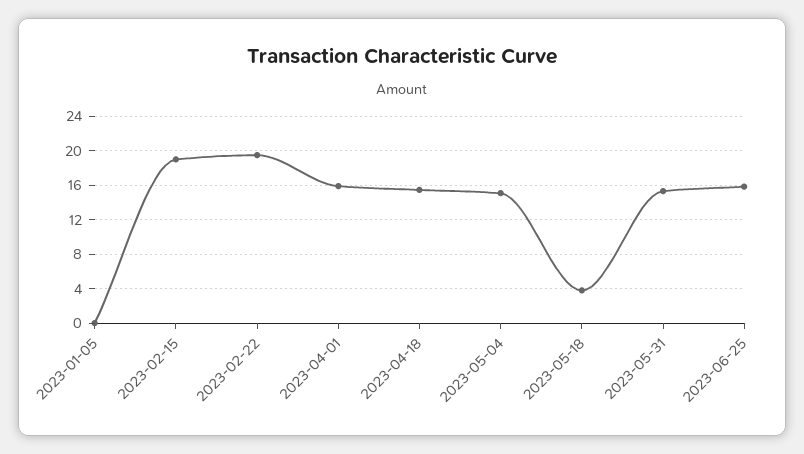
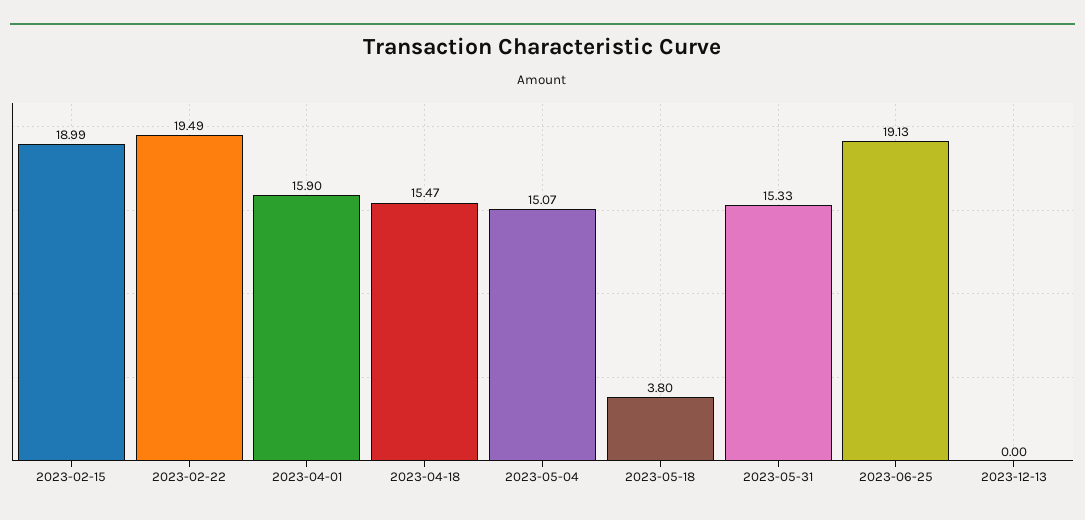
2023-01-05: 0 -> none
2023-06-25: 16 -> 19.13
2023-12-13: none -> 0

